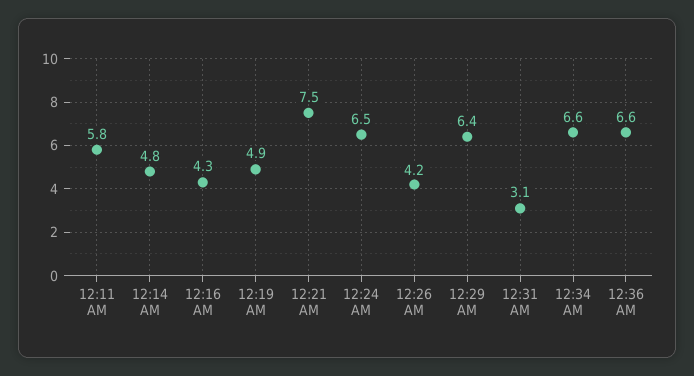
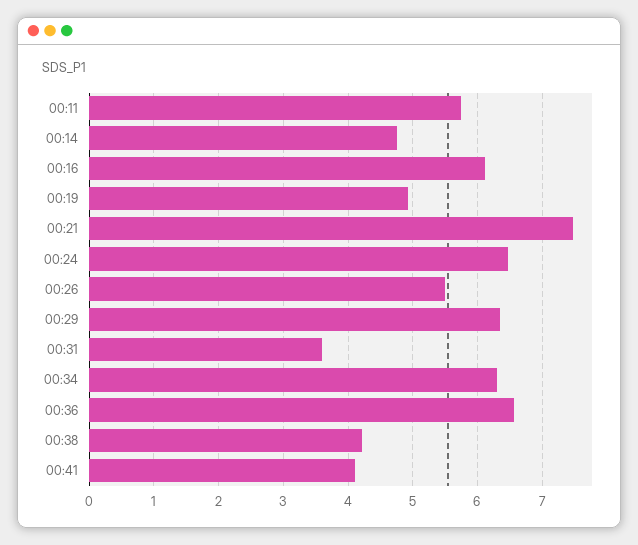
12:16 AM: 4.3 -> 6.1
12:26 AM: 4.2 -> 5.5
12:31 AM: 3.1 -> 3.6
12:34 AM: 6.6 -> 6.3
00:38: none -> 4.2
00:41: none -> 4.1

